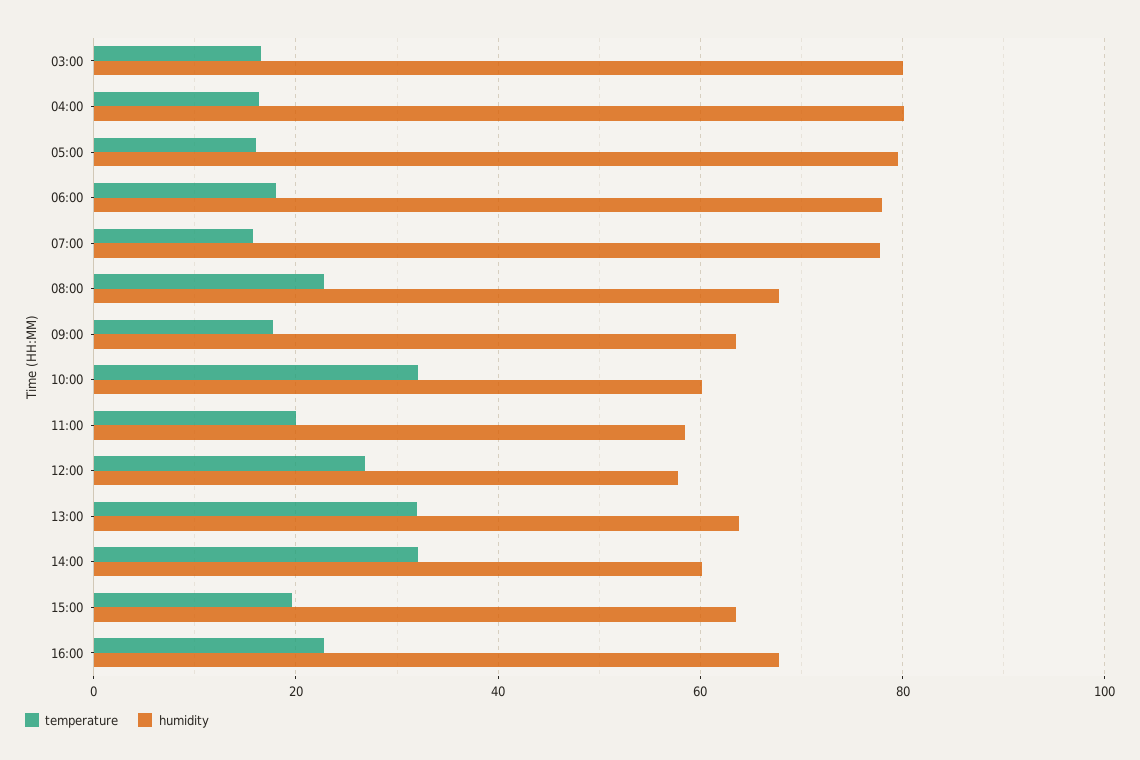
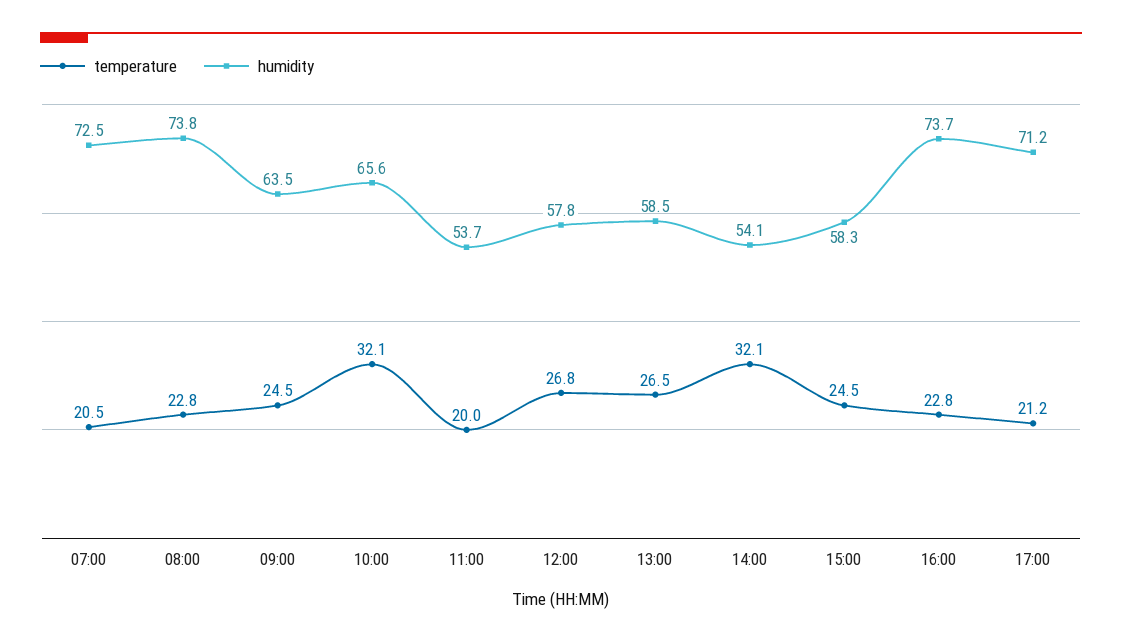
temperature, 03:00: 16 -> none
humidity, 03:00: 80 -> none
temperature, 04:00: 16 -> none
humidity, 04:00: 80 -> none
temperature, 05:00: 16 -> none
humidity, 05:00: 80 -> none
temperature, 06:00: 18 -> none
humidity, 06:00: 78 -> none
temperature, 07:00: 16 -> 20.5
humidity, 07:00: 78 -> 72.5
humidity, 08:00: 68 -> 73.8
temperature, 09:00: 18 -> 24.5
humidity, 10:00: 60 -> 65.6
humidity, 11:00: 58 -> 53.7
temperature, 13:00: 32 -> 26.5
humidity, 13:00: 64 -> 58.5
humidity, 14:00: 60 -> 54.1
temperature, 15:00: 20 -> 24.5
humidity, 15:00: 64 -> 58.3
humidity, 16:00: 68 -> 73.7
temperature, 17:00: none -> 21.2
humidity, 17:00: none -> 71.2

